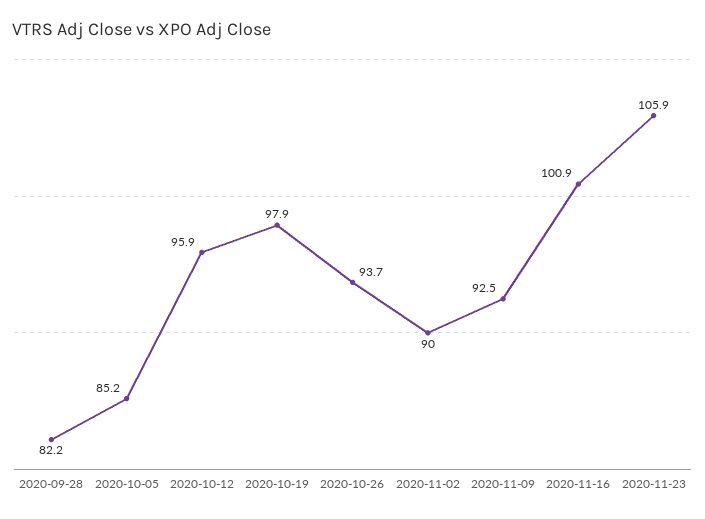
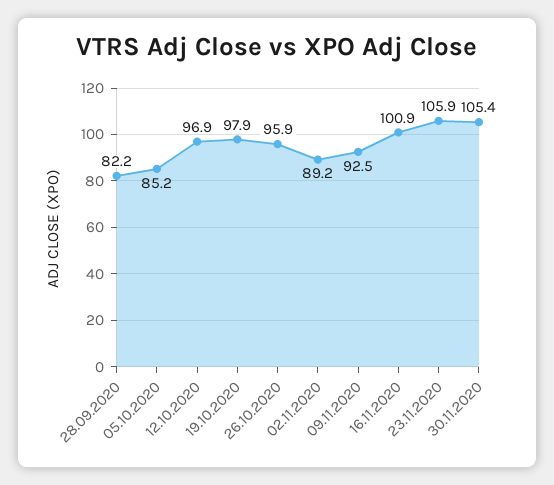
2020-10-12: 95.9 -> 96.9
2020-10-26: 93.7 -> 95.9
2020-11-02: 90 -> 89.2
30.11.2020: none -> 105.4

